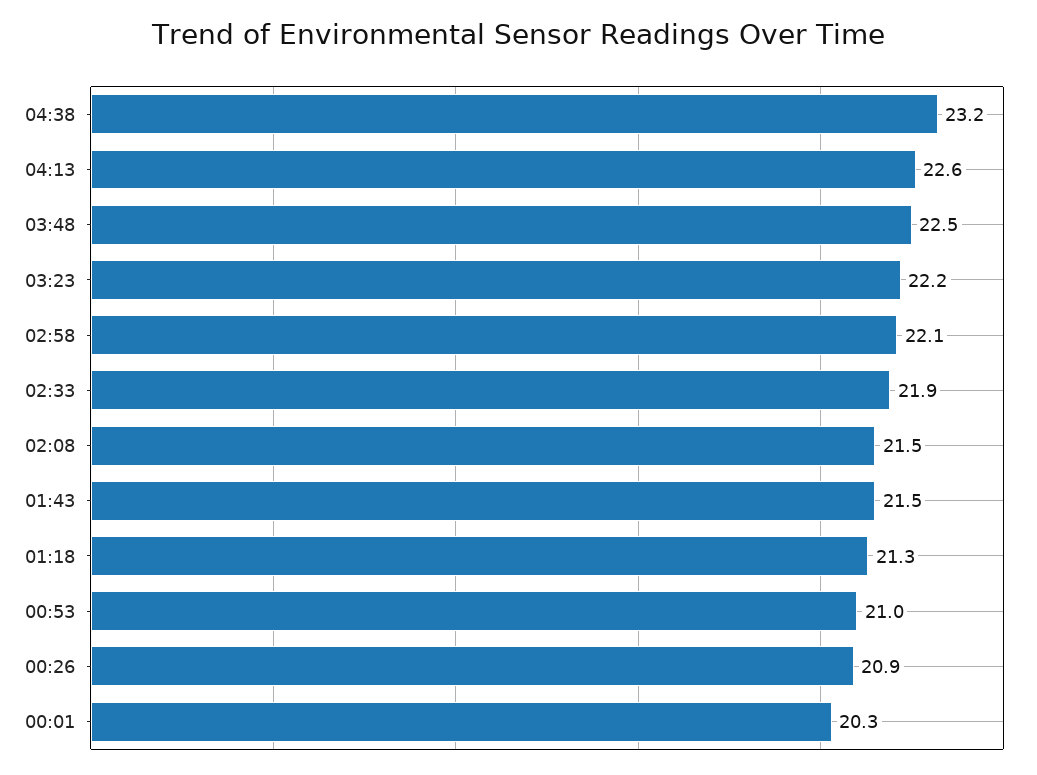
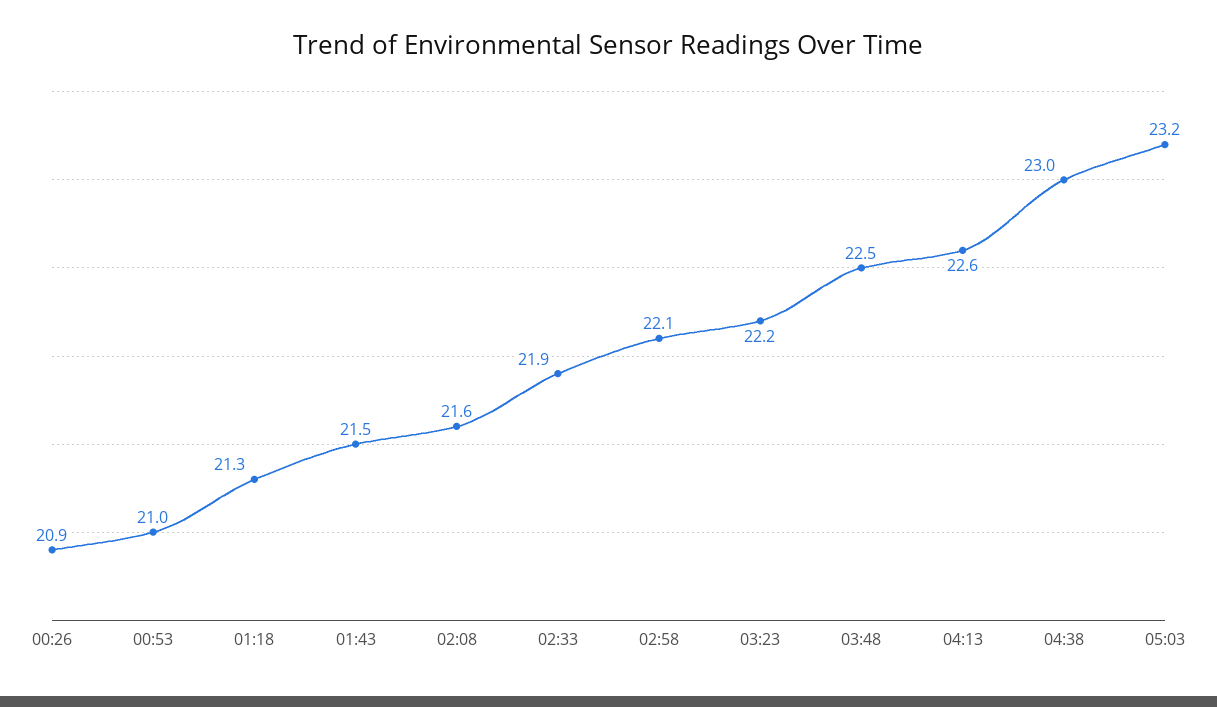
04:38: 23.2 -> 23
02:08: 21.5 -> 21.6
00:01: 20.3 -> none
05:03: none -> 23.2

